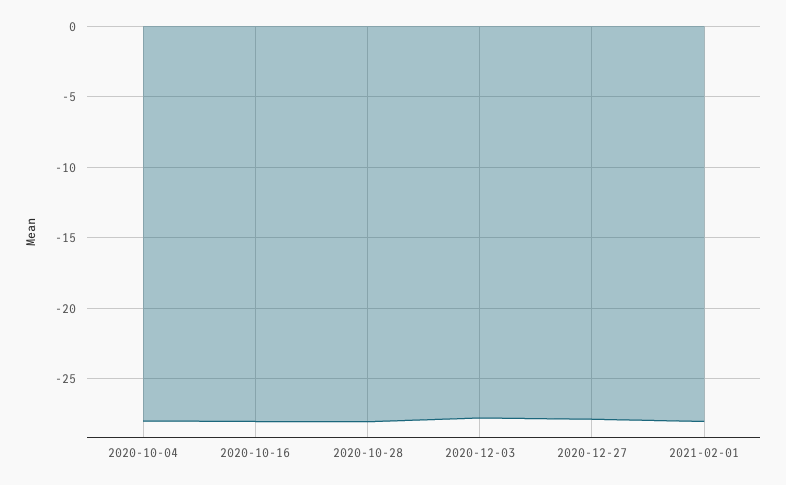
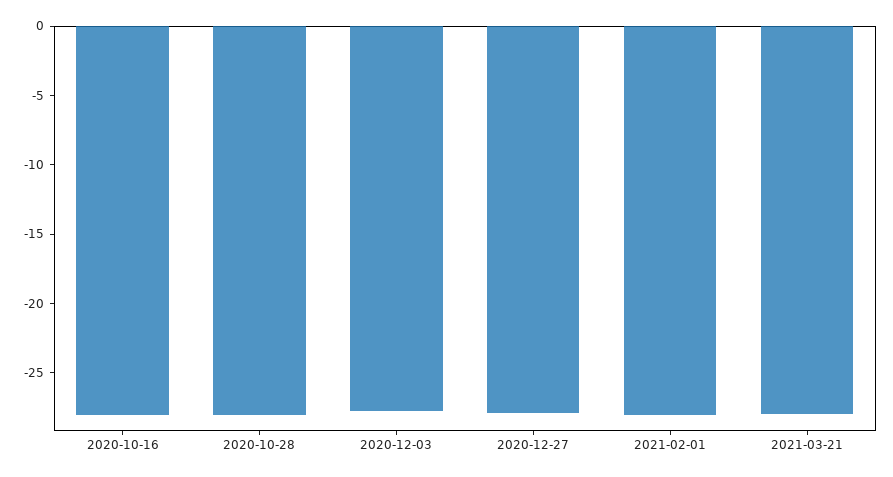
2020-10-04: -28 -> none
2021-03-21: none -> -28

